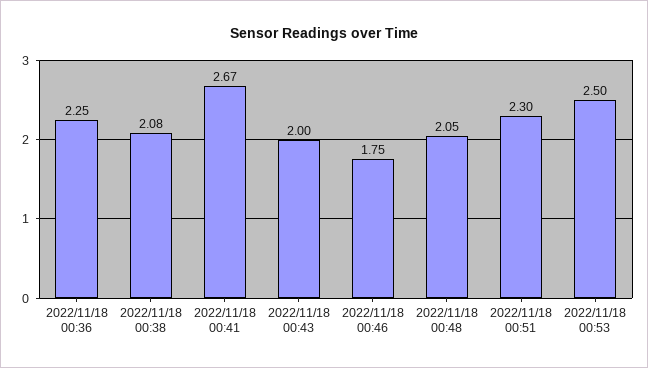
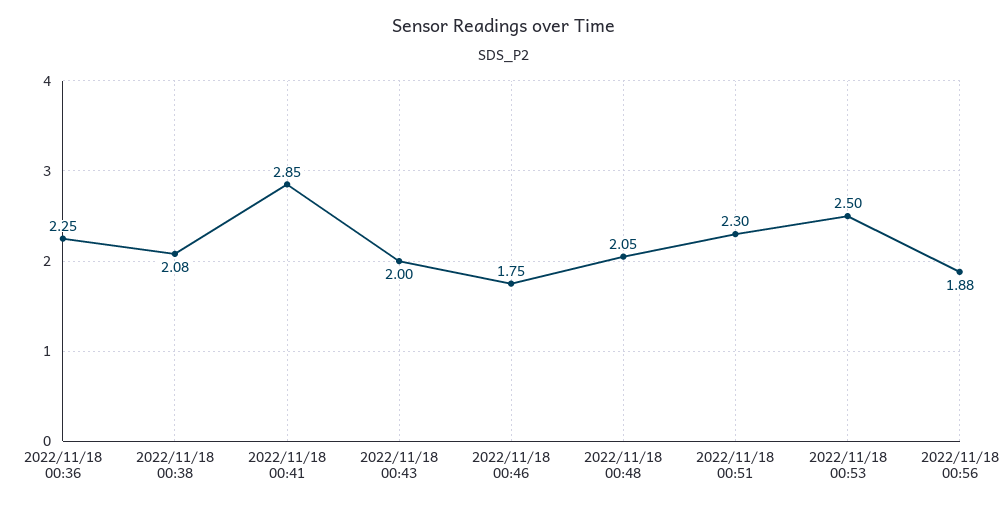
2022/11/18 00:41: 2.67 -> 2.85
2022/11/18 00:56: none -> 1.88

